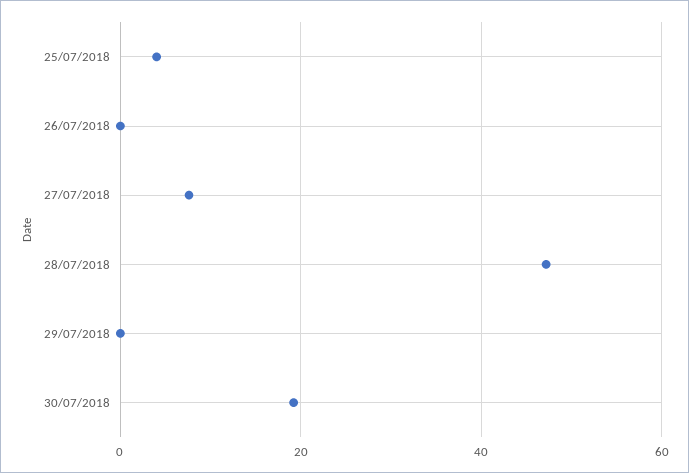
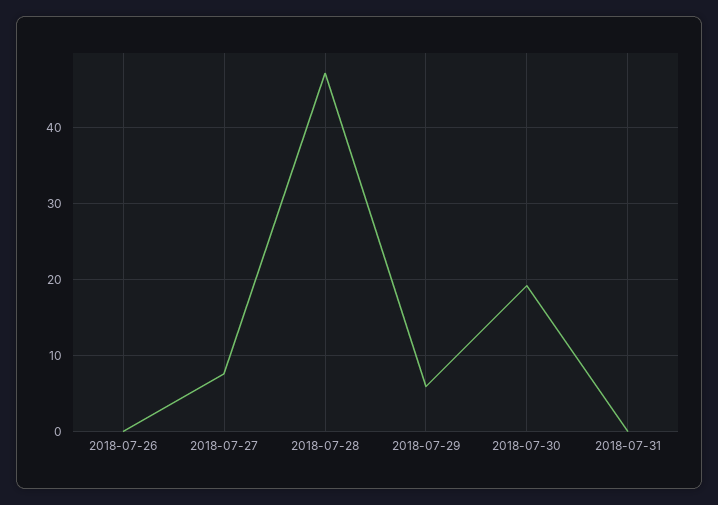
25/07/2018: 4 -> none
29/07/2018: 0 -> 6
2018-07-31: none -> 0

